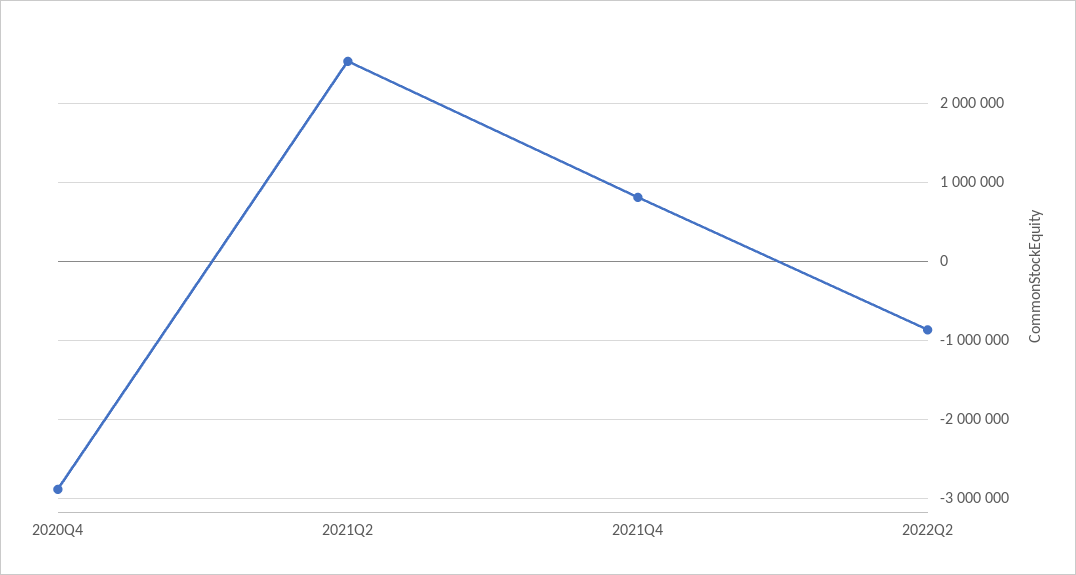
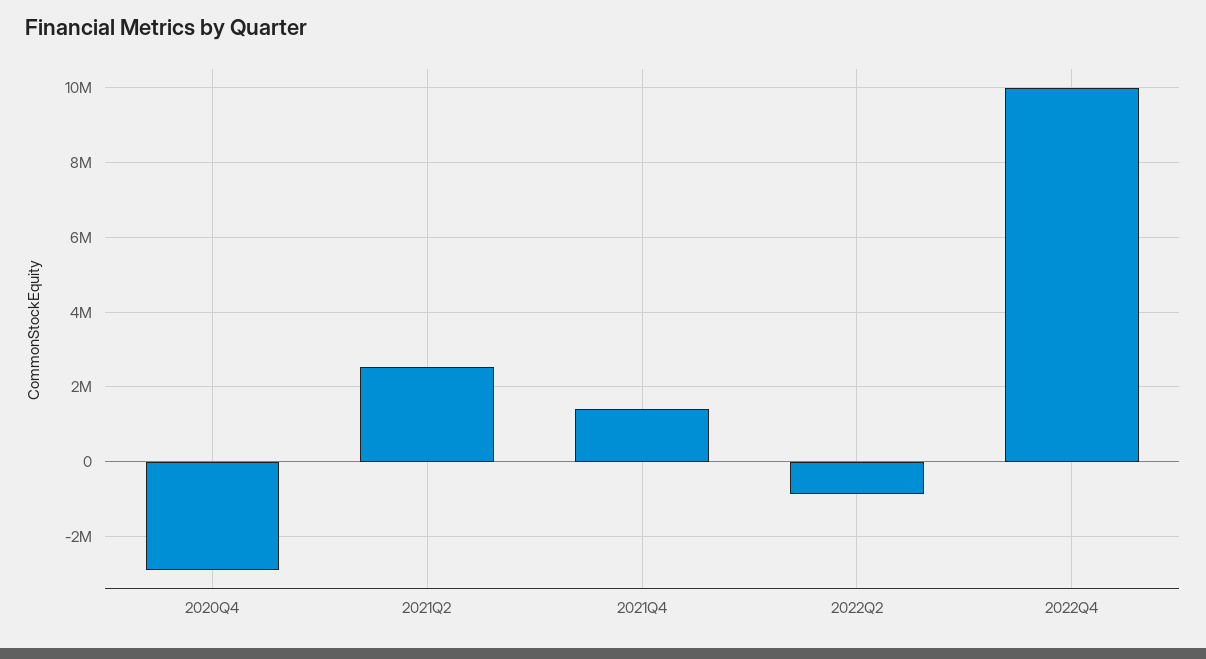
2021Q4: 800000 -> 1400000
2022Q4: none -> 10000000

